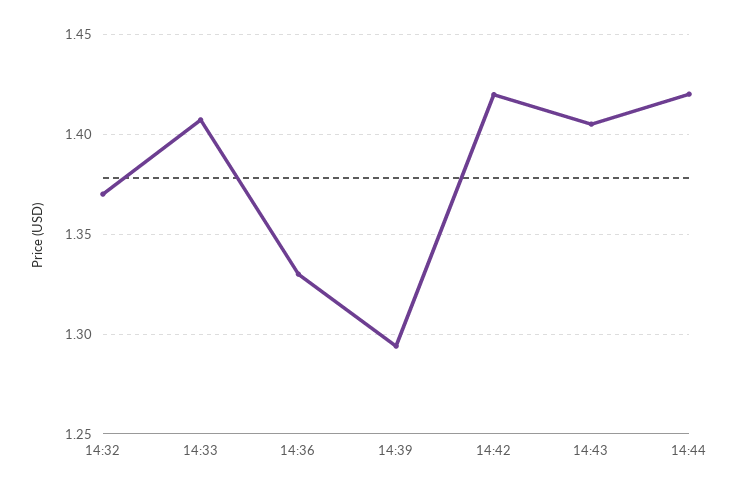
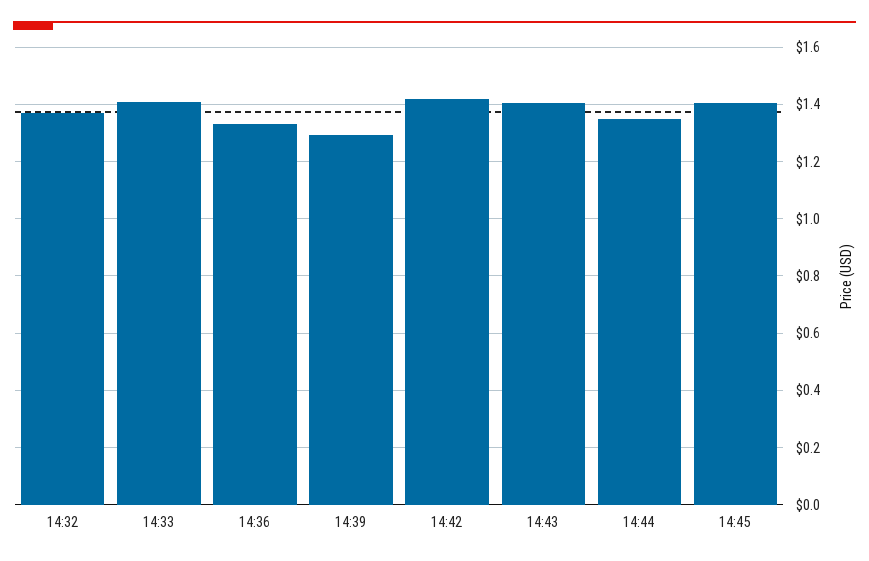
14:44: 1.42 -> 1.35
14:45: none -> 1.4

